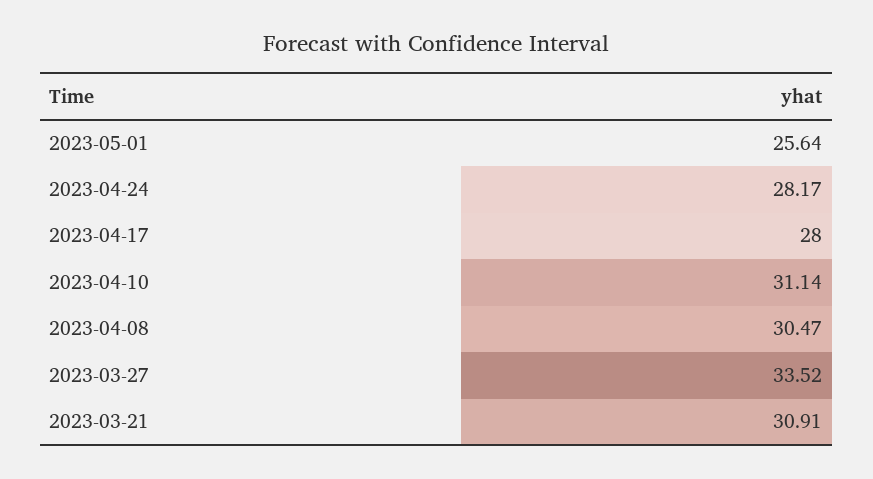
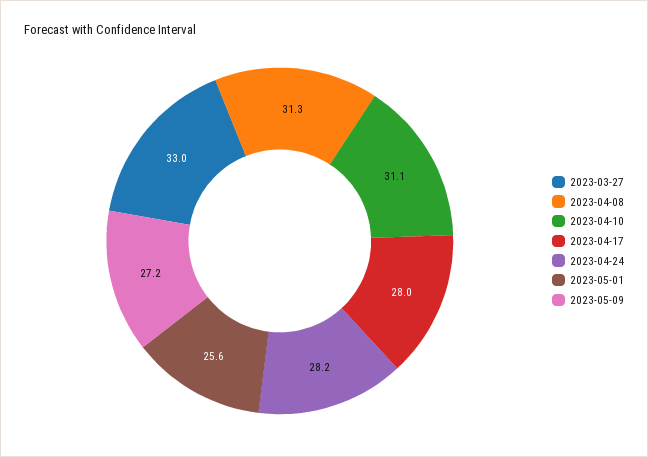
2023-04-08: 30.47 -> 31.3
2023-03-27: 33.52 -> 33
2023-03-21: 30.91 -> none
2023-05-09: none -> 27.2

